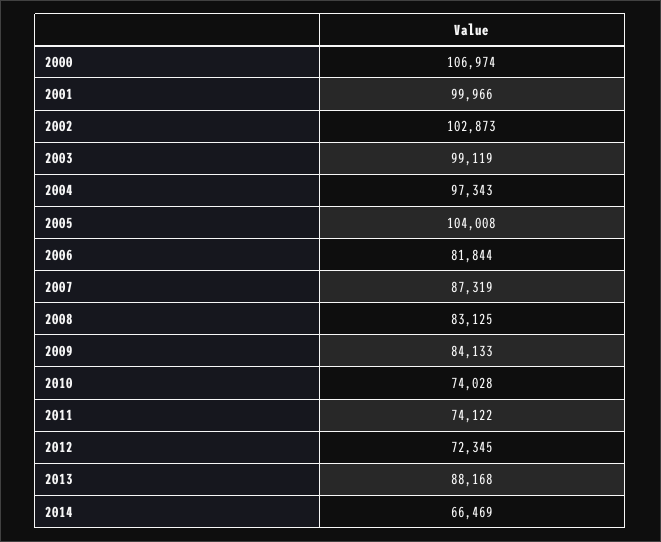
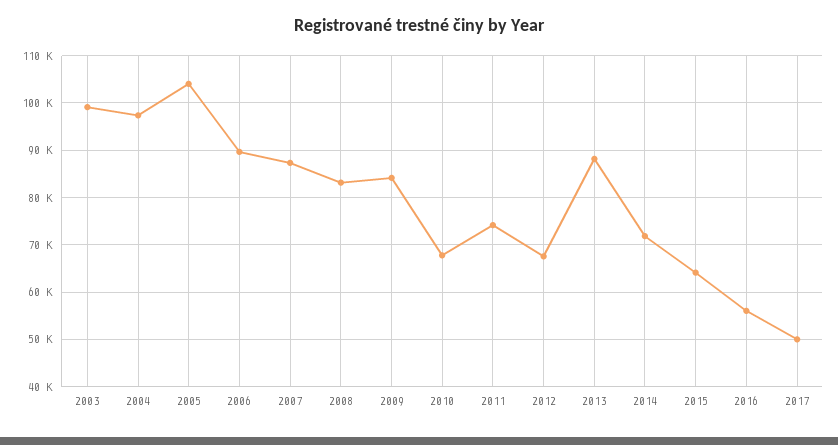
2000: 106974 -> none
2001: 99966 -> none
2002: 102873 -> none
2006: 81844 -> 90000
2010: 74028 -> 68000
2012: 72345 -> 68000
2014: 66469 -> 72000
2015: none -> 64000
2016: none -> 56000
2017: none -> 50000

